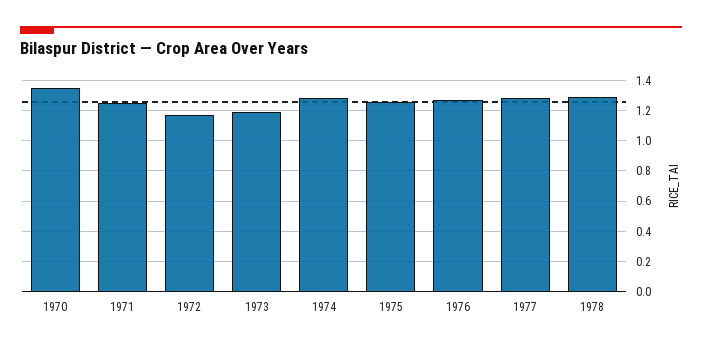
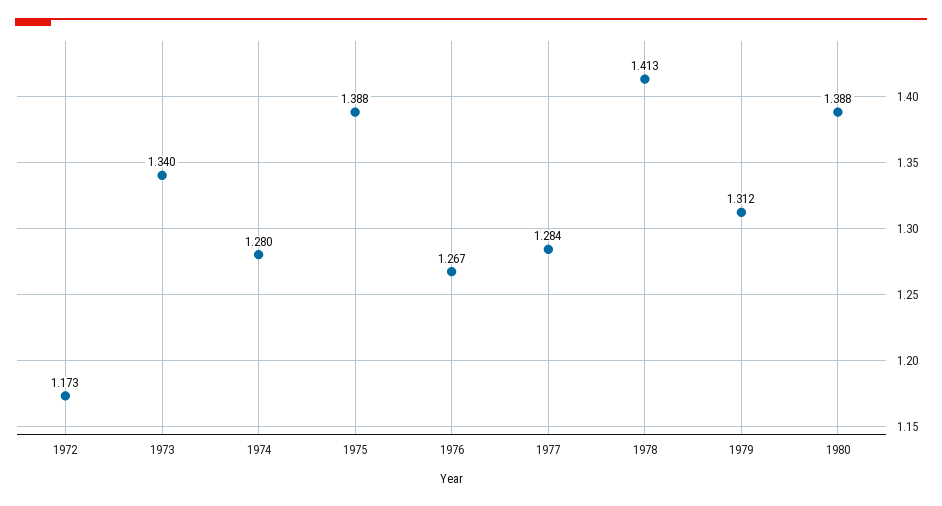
1970: 1.35 -> none
1971: 1.25 -> none
1973: 1.2 -> 1.34
1975: 1.25 -> 1.388
1978: 1.3 -> 1.413
1979: none -> 1.312
1980: none -> 1.388

